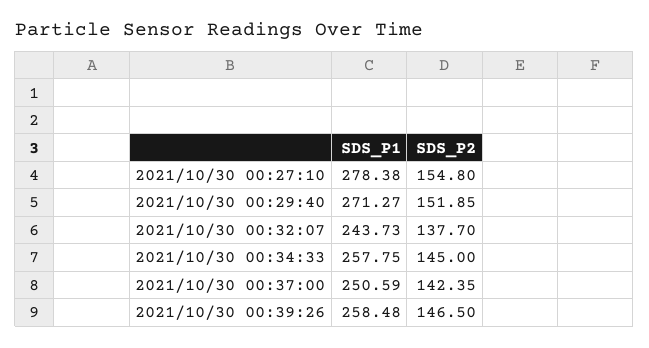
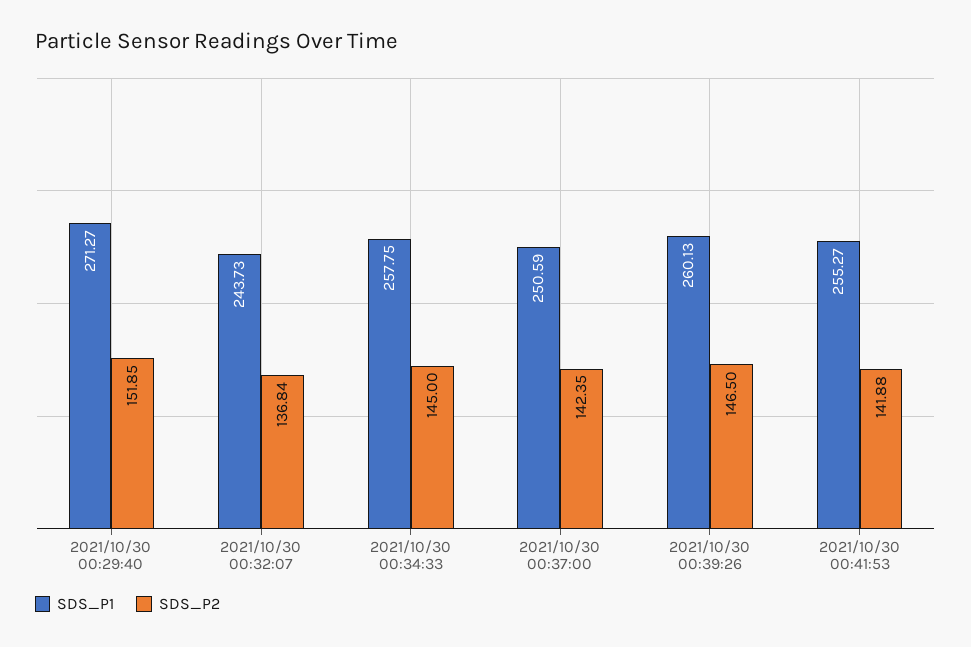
SDS_P1, 2021/10/30 00:27:10: 278.38 -> none
SDS_P2, 2021/10/30 00:27:10: 154.8 -> none
SDS_P2, 2021/10/30 00:32:07: 137.7 -> 136.84
SDS_P1, 2021/10/30 00:39:26: 258.48 -> 260.13
SDS_P1, 2021/10/30 00:41:53: none -> 255.27
SDS_P2, 2021/10/30 00:41:53: none -> 141.88

